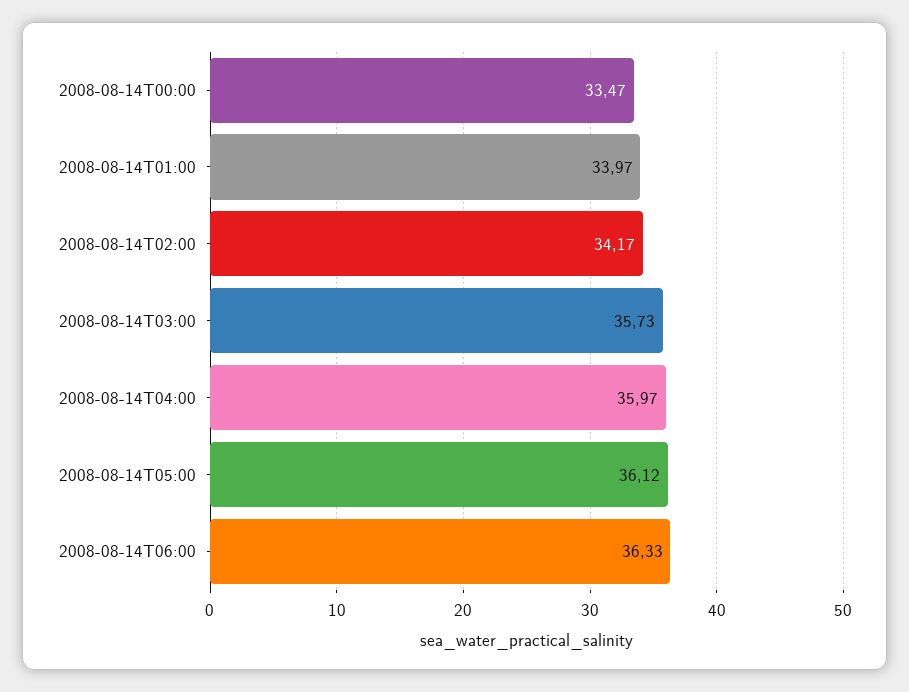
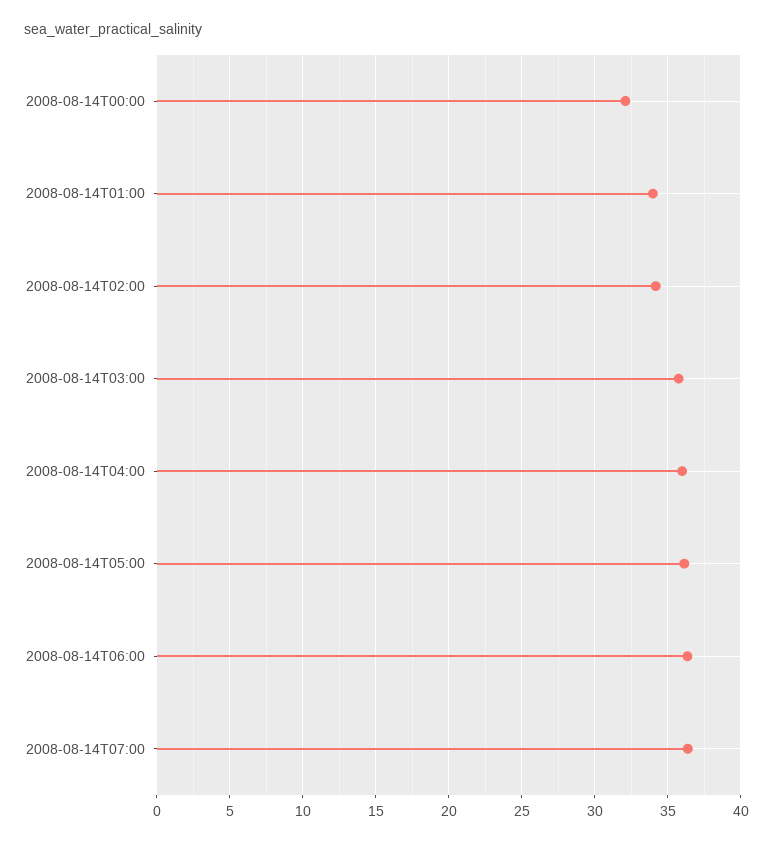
2008-08-14T00:00: 33.47 -> 32
2008-08-14T07:00: none -> 36.5

